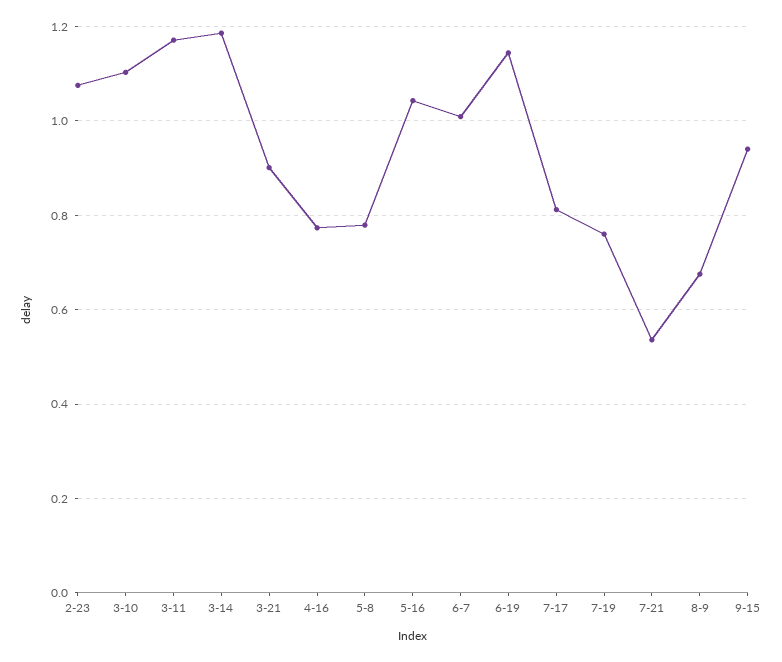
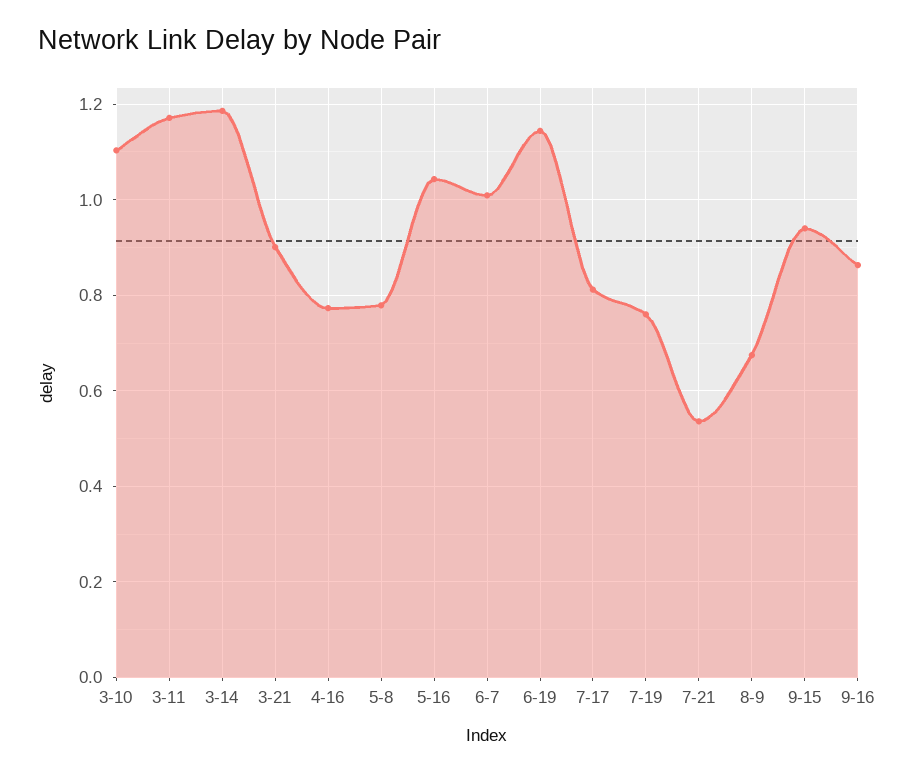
2-23: 1.08 -> none
9-16: none -> 0.86

